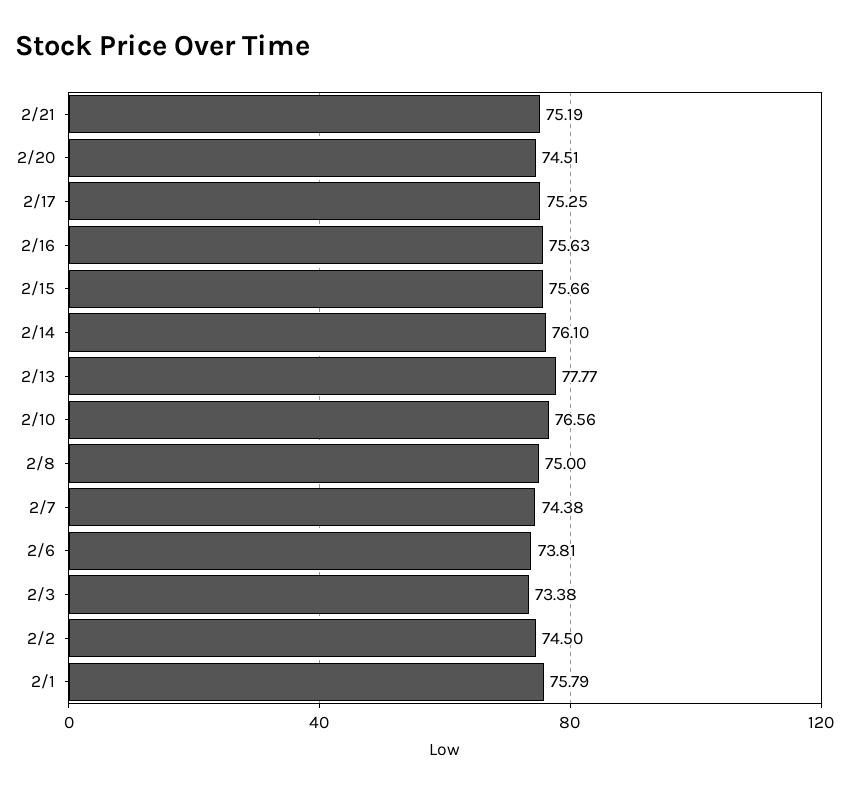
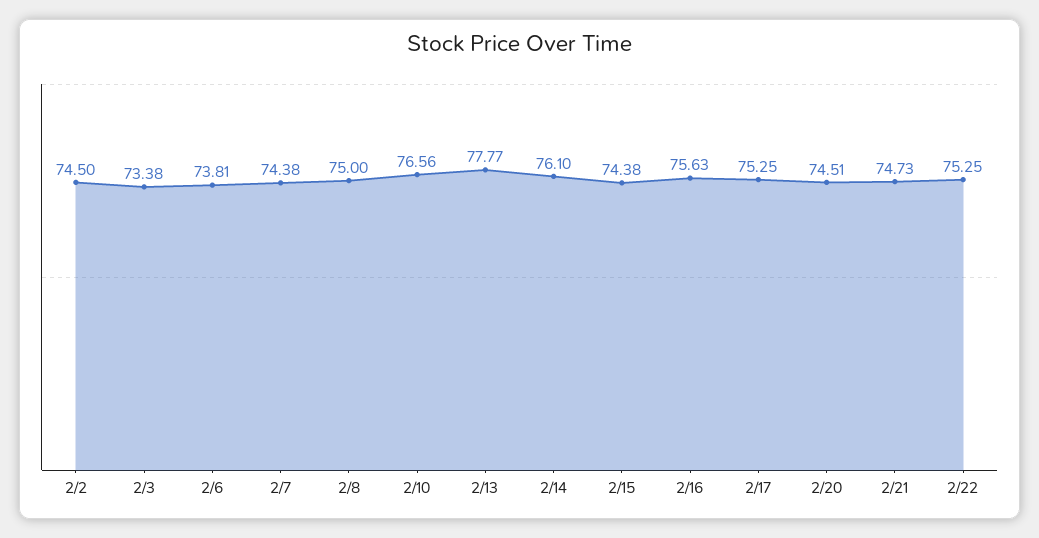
2/21: 75.19 -> 74.73
2/15: 75.66 -> 74.38
2/1: 75.79 -> none
2/22: none -> 75.25

